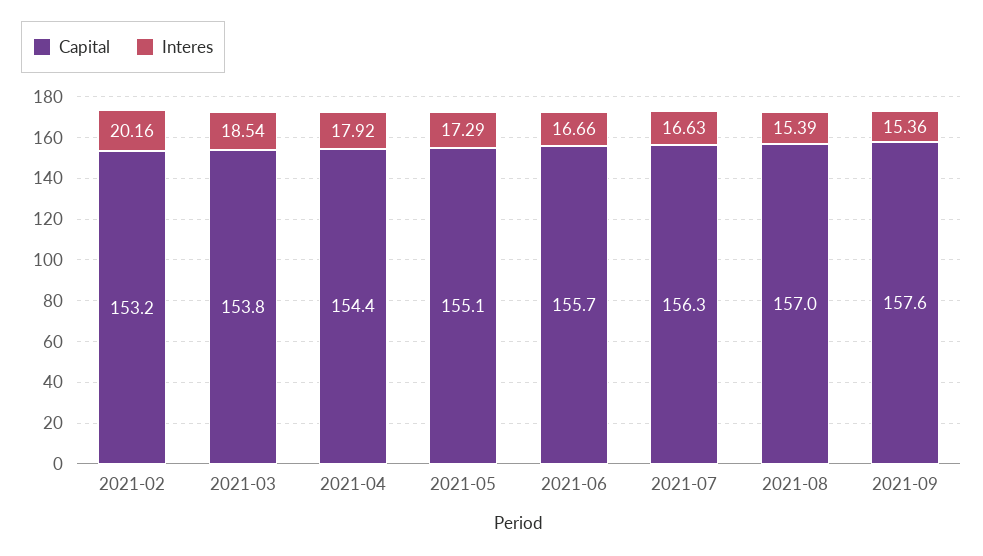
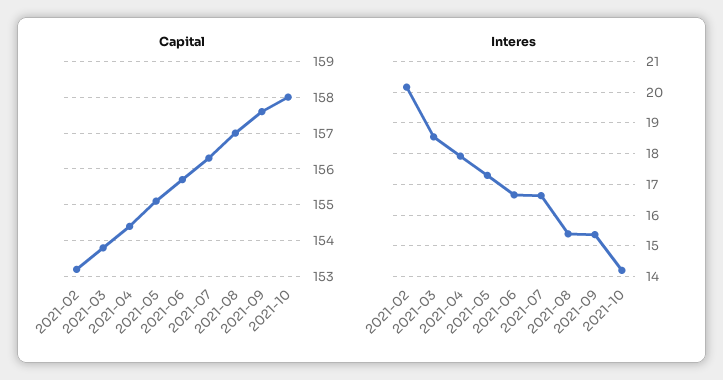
Capital, 2021-10: none -> 158
Interes, 2021-10: none -> 14.2

